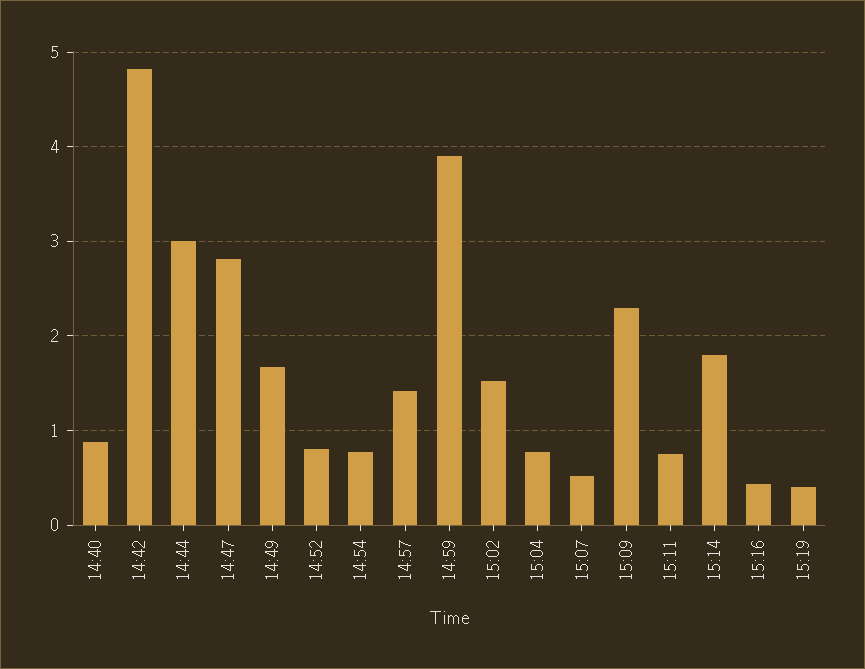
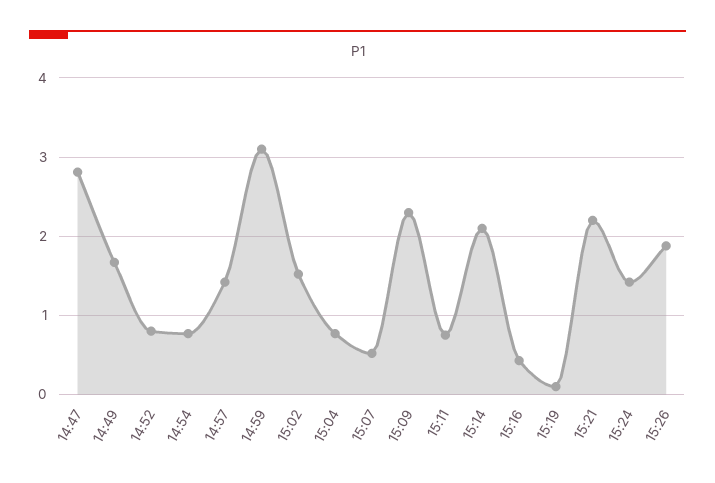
14:40: 0.9 -> none
14:42: 4.8 -> none
14:44: 3 -> none
14:59: 3.9 -> 3.1
15:14: 1.8 -> 2.1
15:19: 0.4 -> 0.1
15:21: none -> 2.2
15:24: none -> 1.4
15:26: none -> 1.9

